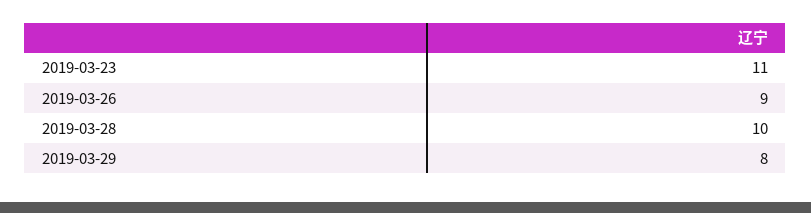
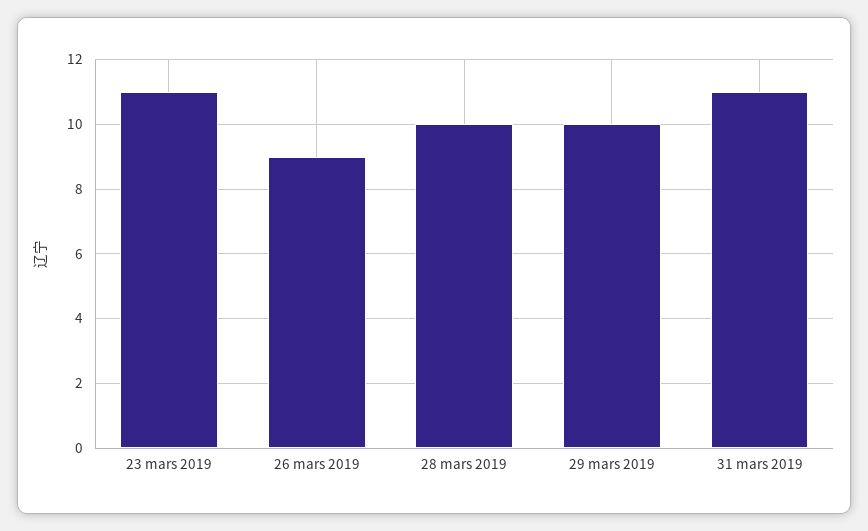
2019-03-29: 8 -> 10
31 mars 2019: none -> 11

